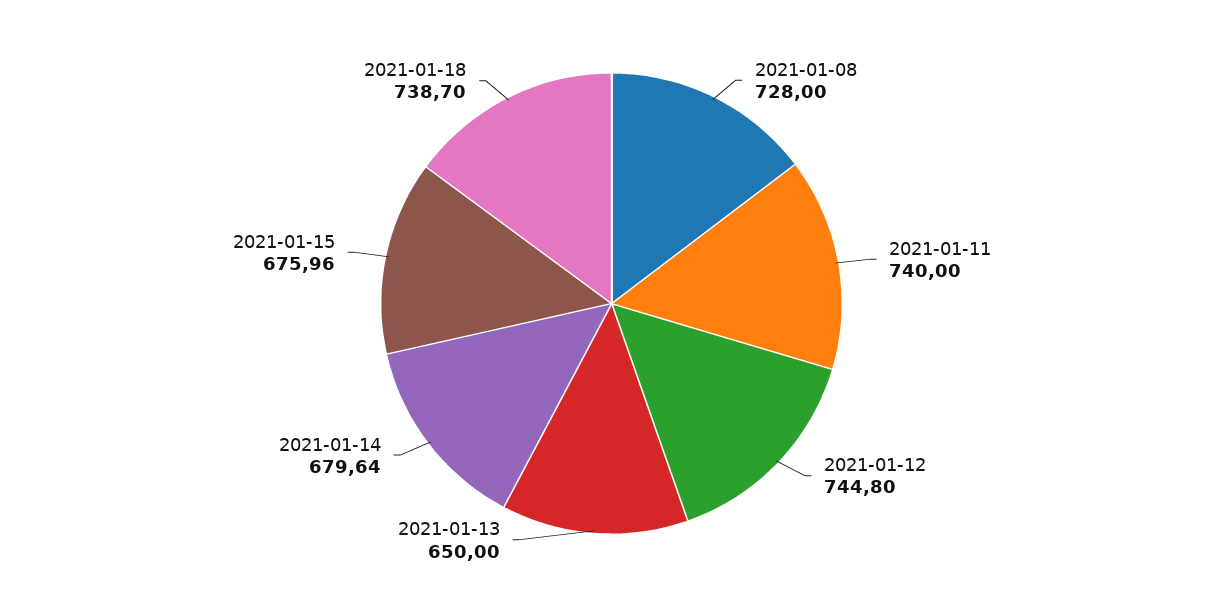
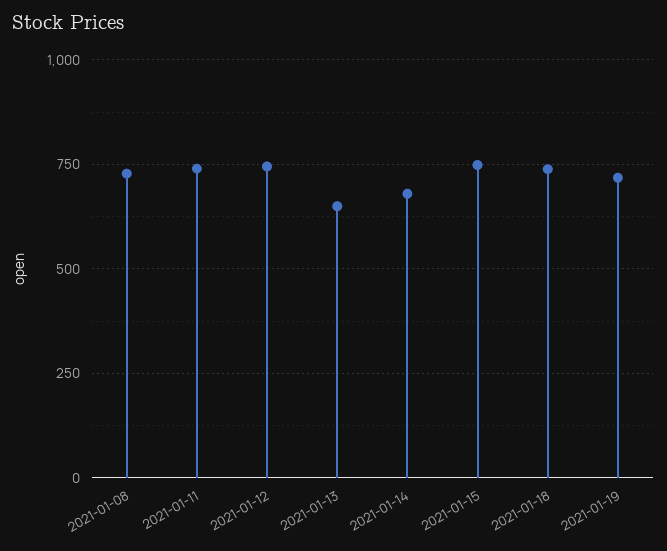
2021-01-15: 675.96 -> 750
2021-01-19: none -> 725

